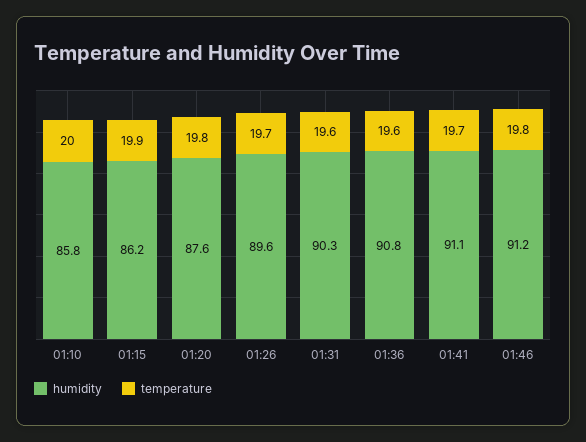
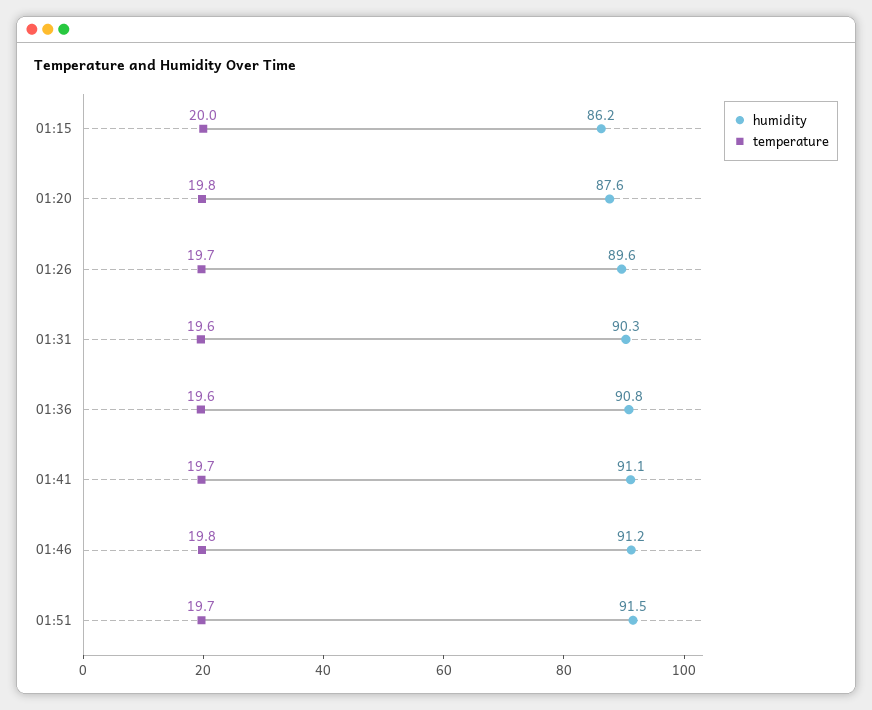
humidity, 01:10: 85.8 -> none
temperature, 01:10: 20 -> none
temperature, 01:15: 19.9 -> 20
humidity, 01:51: none -> 91.5
temperature, 01:51: none -> 19.7

